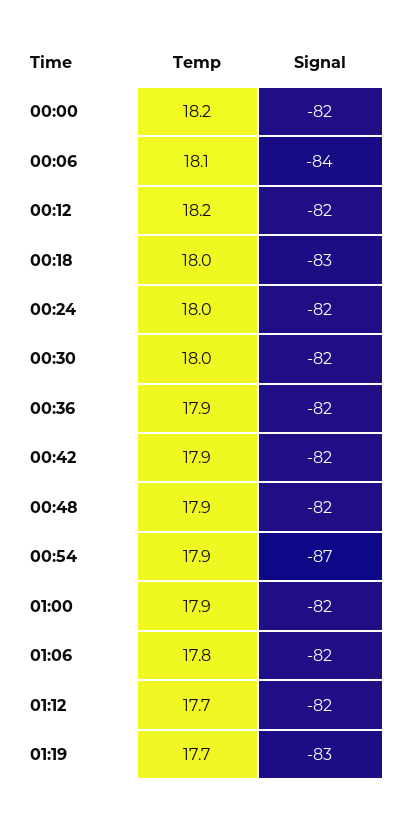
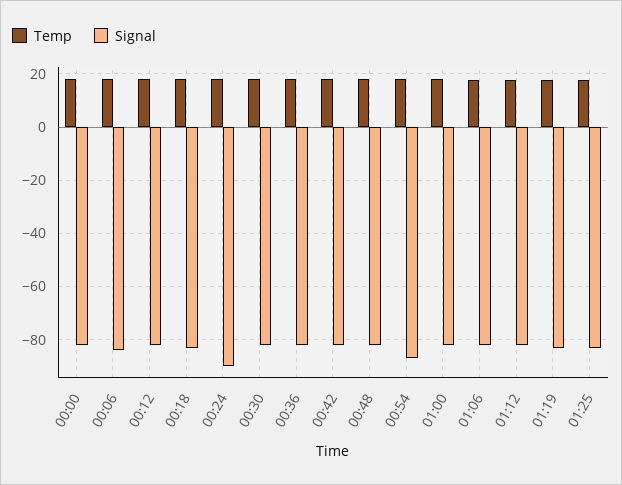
Signal, 00:24: -82 -> -90
Temp, 01:25: none -> 17.5
Signal, 01:25: none -> -82.5

